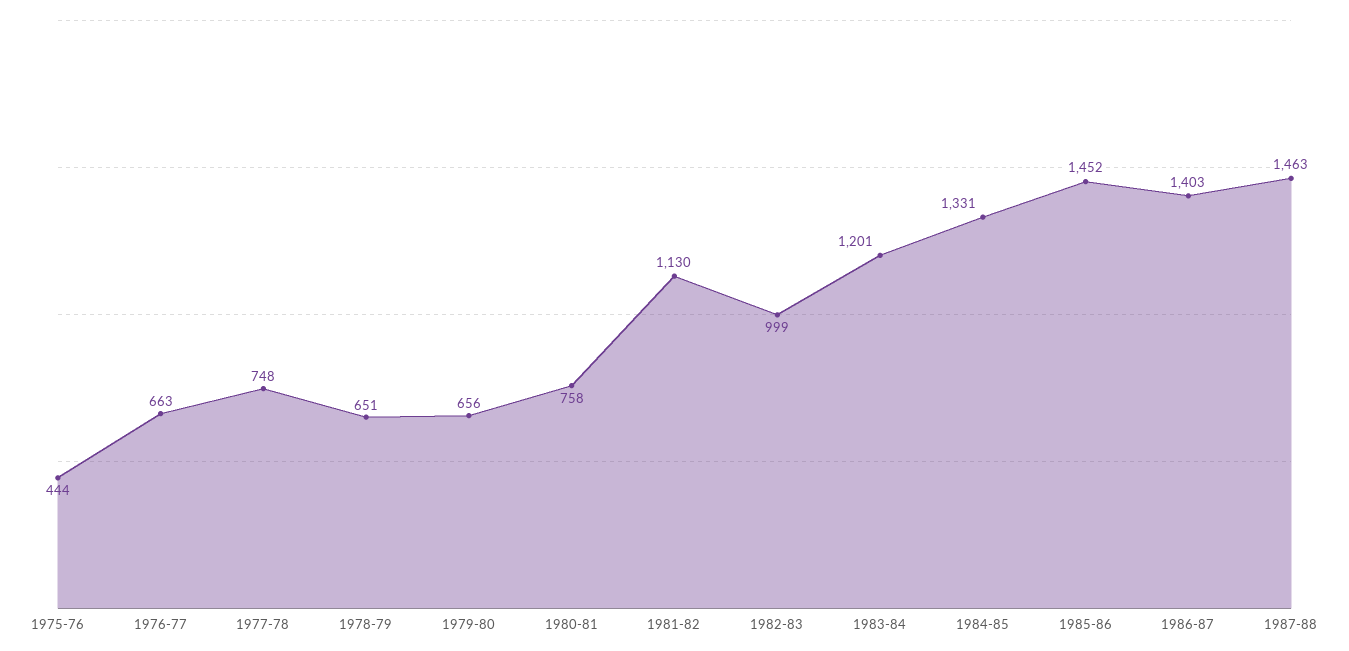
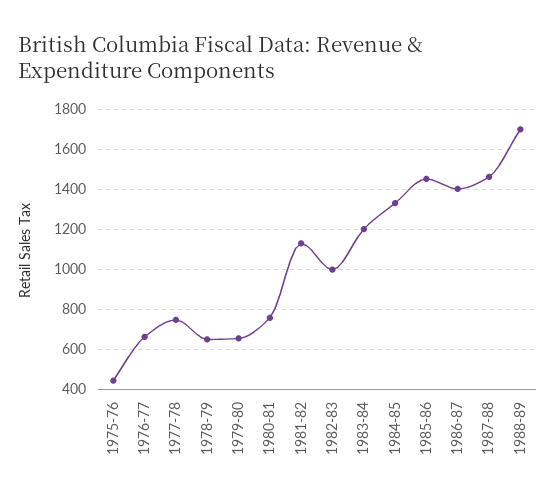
1988-89: none -> 1700

